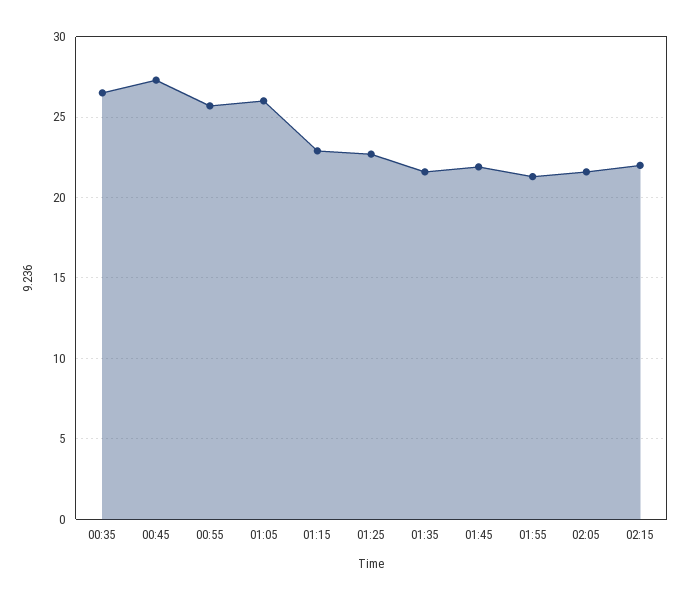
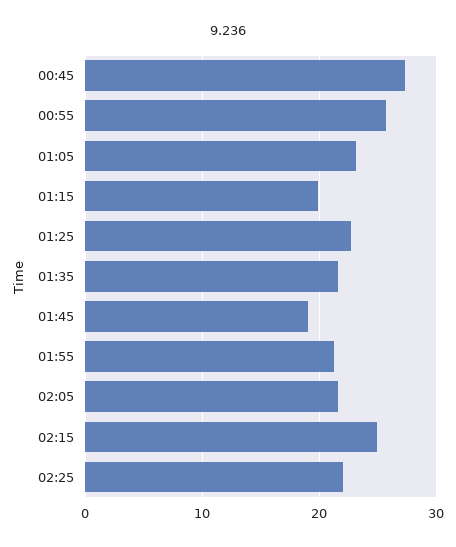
00:35: 26.5 -> none
01:05: 26 -> 23
01:15: 23 -> 20
01:45: 22 -> 19
02:15: 22 -> 25
02:25: none -> 22

